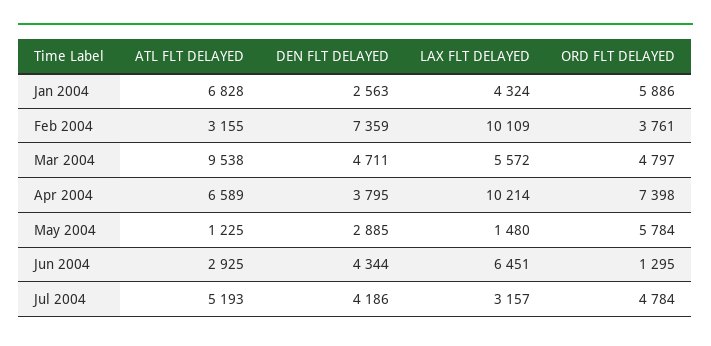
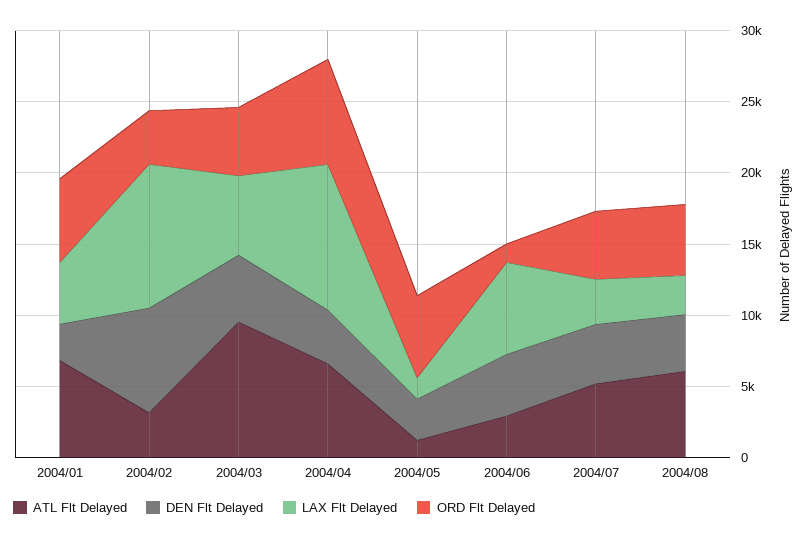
ATL FLT DELAYED, 2004/08: none -> 6000
DEN FLT DELAYED, 2004/08: none -> 4000
LAX FLT DELAYED, 2004/08: none -> 3000
ORD FLT DELAYED, 2004/08: none -> 5000

